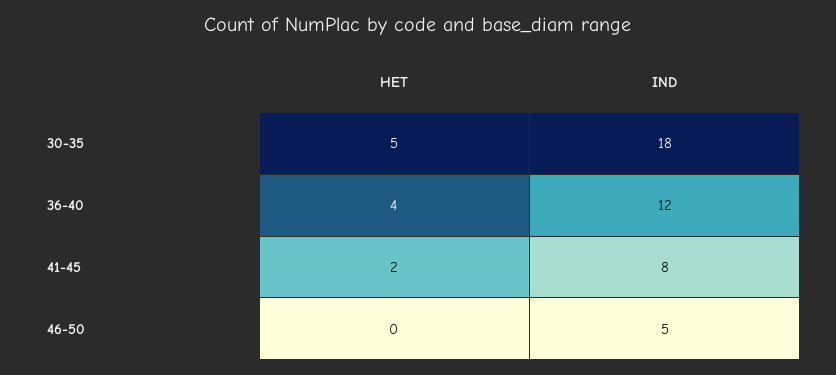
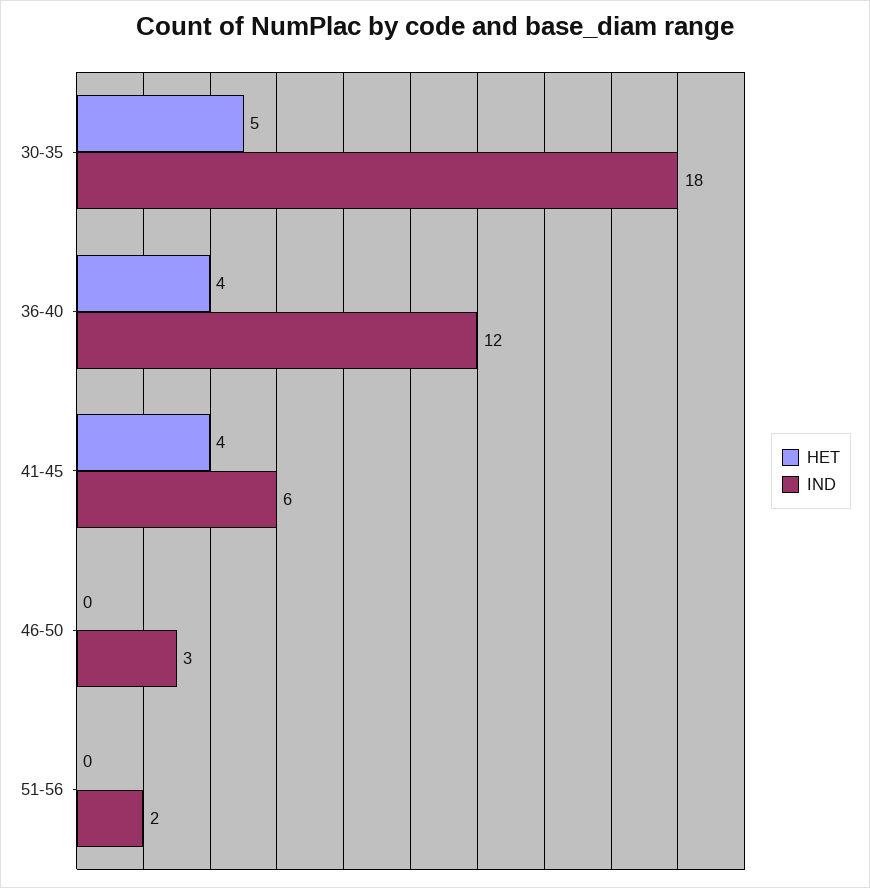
HET, 41-45: 2 -> 4
IND, 41-45: 8 -> 6
IND, 46-50: 5 -> 3
HET, 51-56: none -> 0
IND, 51-56: none -> 2

